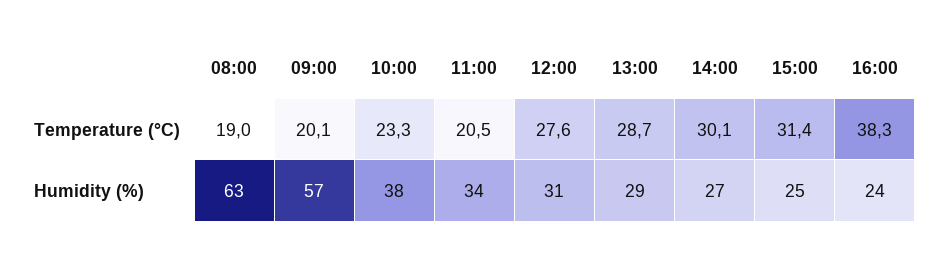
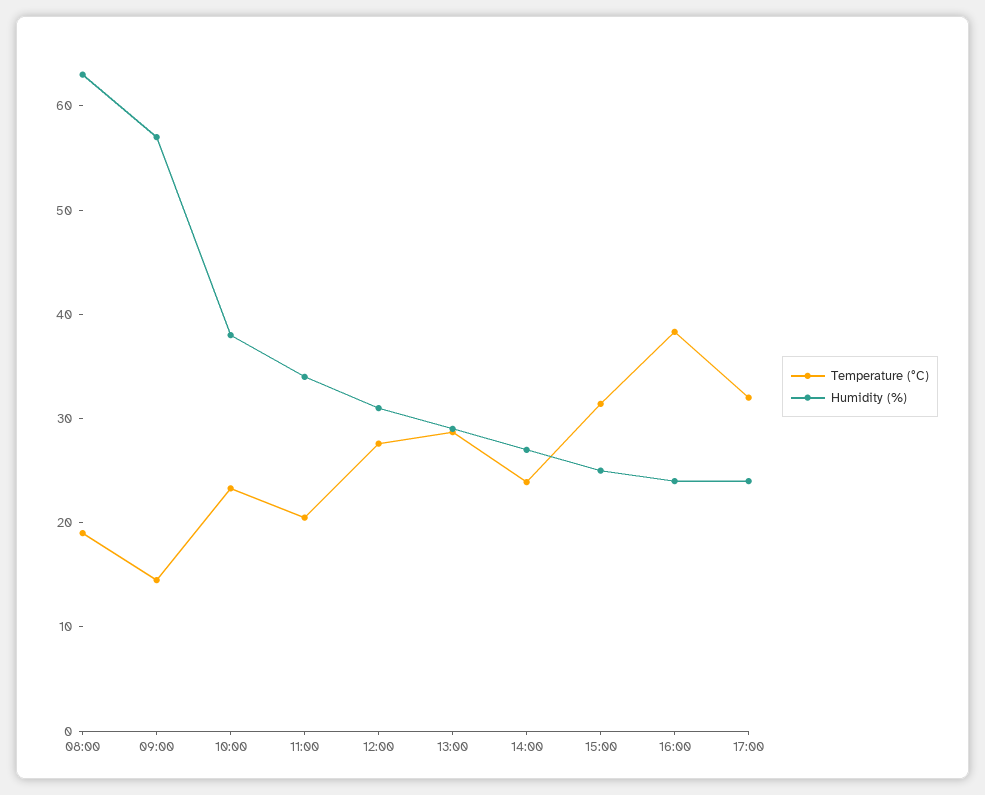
Temperature (°C), 09:00: 20.1 -> 14
Temperature (°C), 14:00: 30.1 -> 24
Temperature (°C), 17:00: none -> 32
Humidity (%), 17:00: none -> 24

